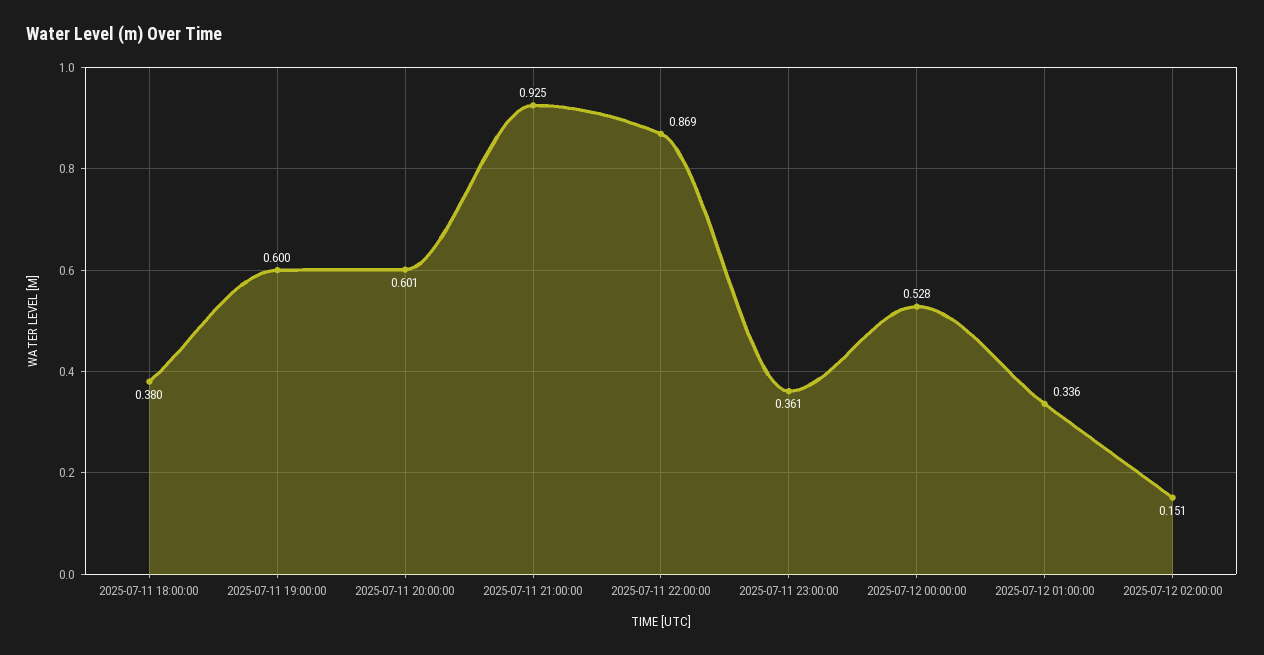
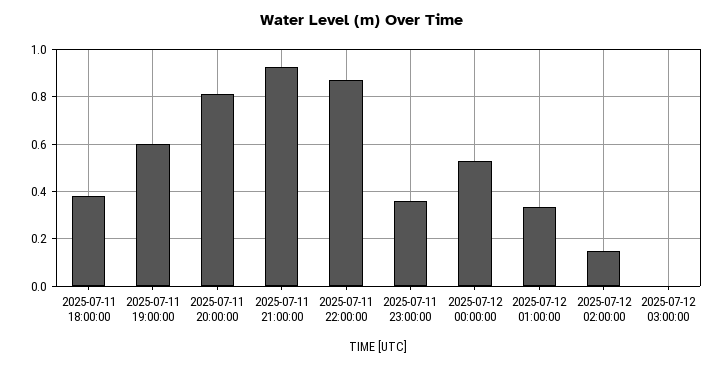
2025-07-11 20:00:00: 0.601 -> 0.8
2025-07-12 03:00:00: none -> 0

